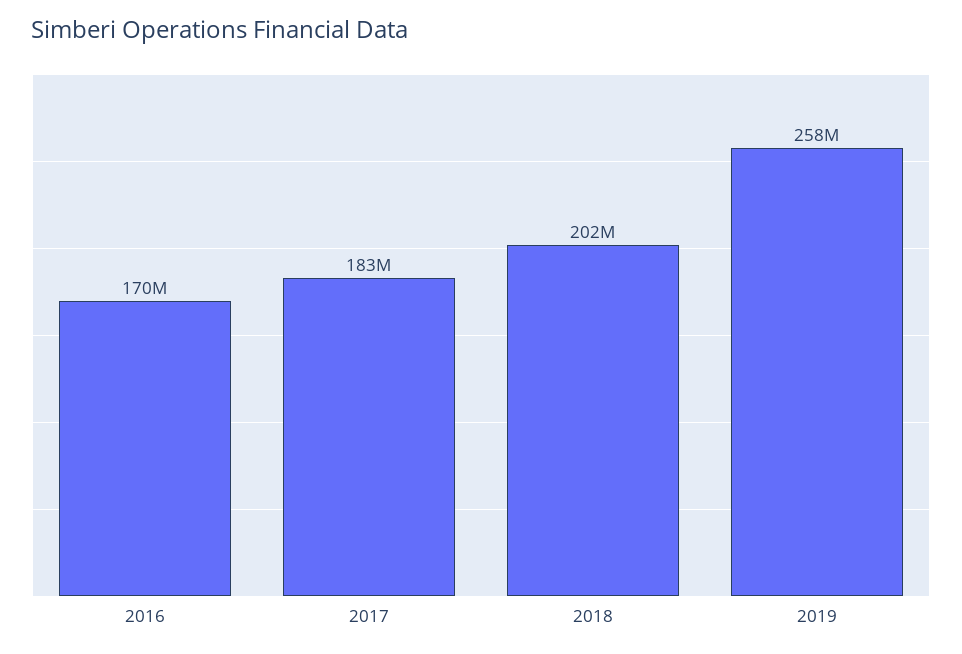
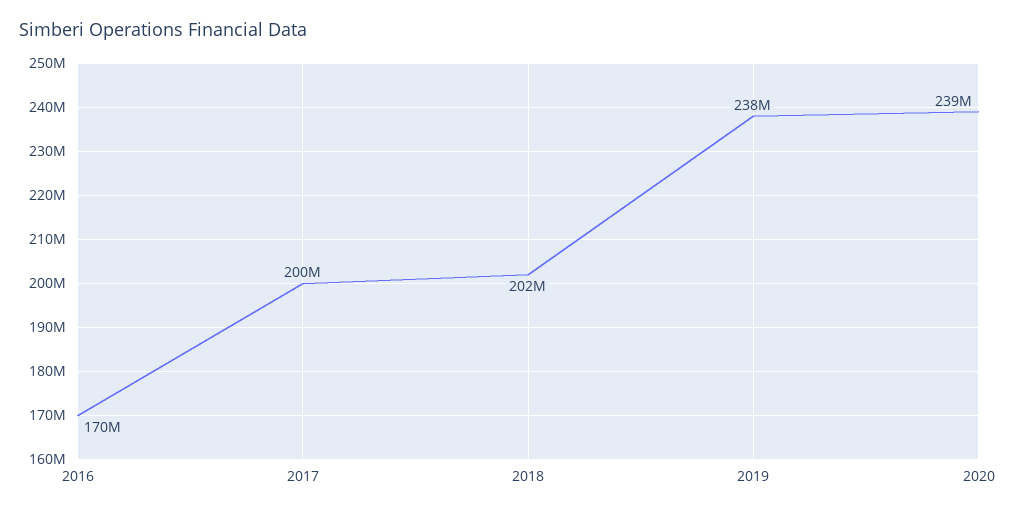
2017: 183000000 -> 200000000
2019: 258000000 -> 238000000
2020: none -> 239000000

